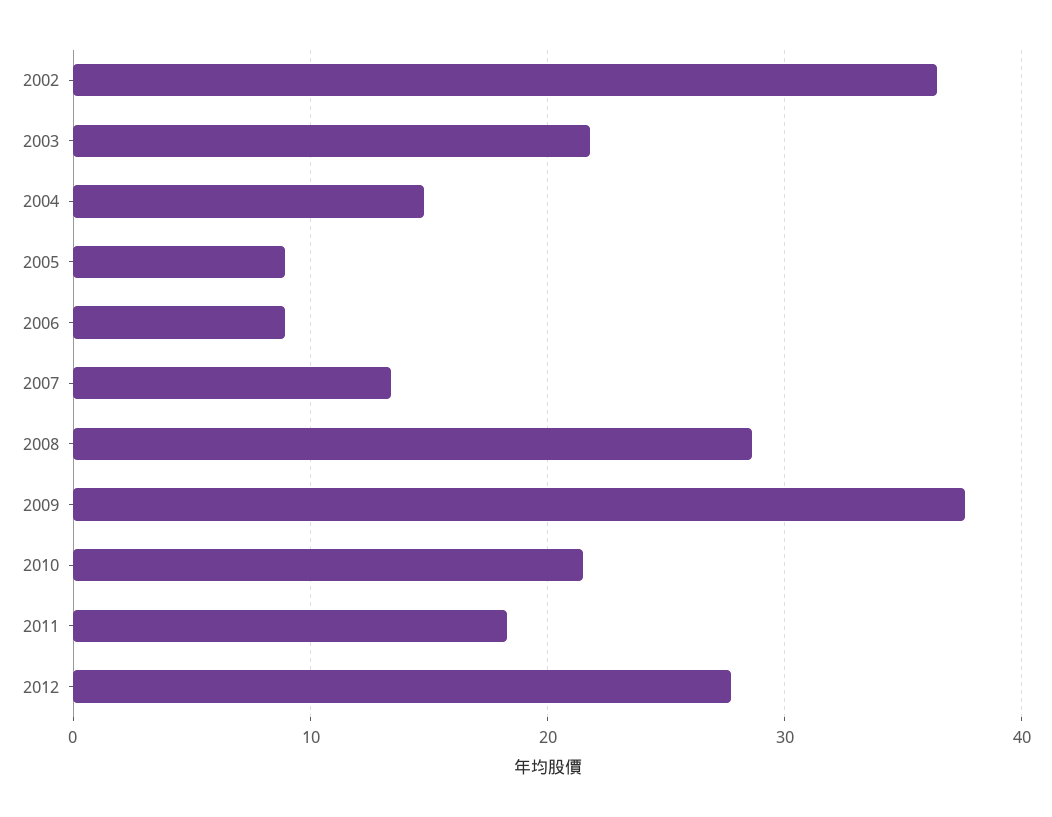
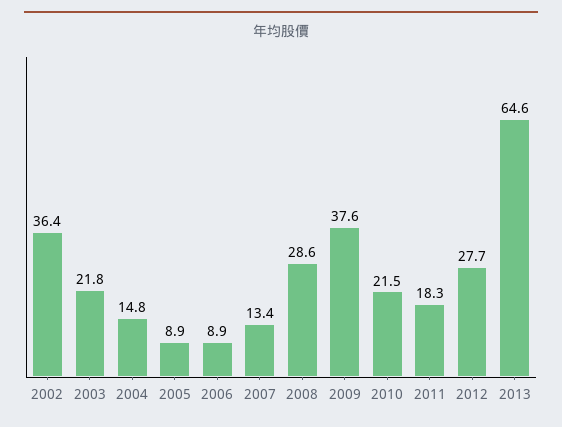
2013: none -> 64.6

